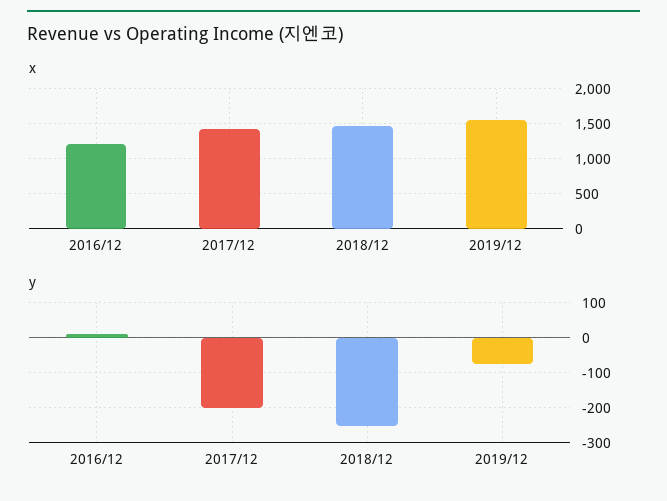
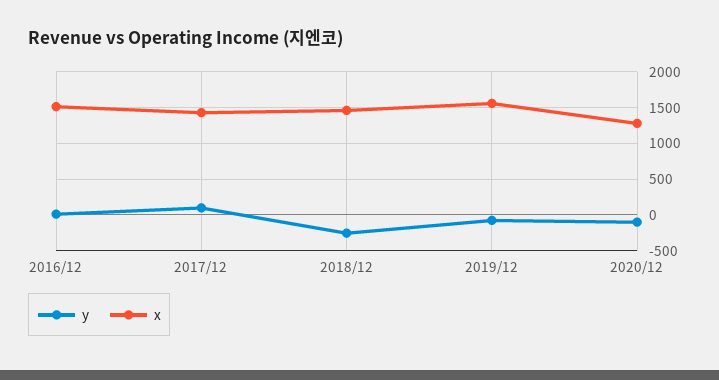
x, 2016/12: 1200 -> 1500
y, 2017/12: -200 -> 100
y, 2020/12: none -> -100
x, 2020/12: none -> 1300

